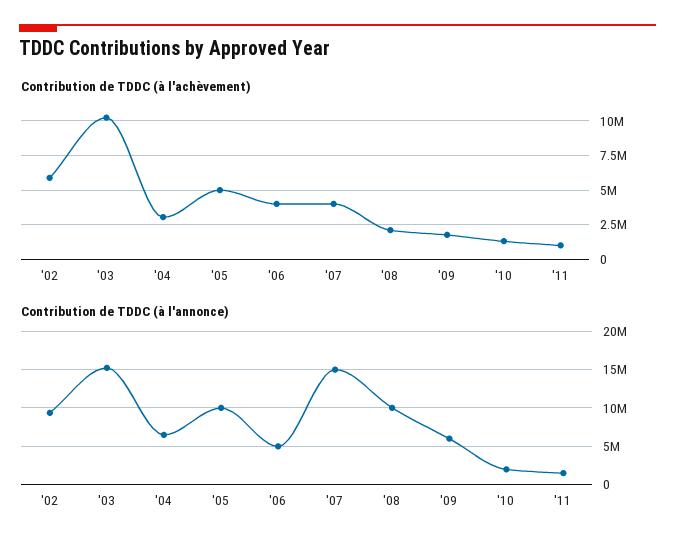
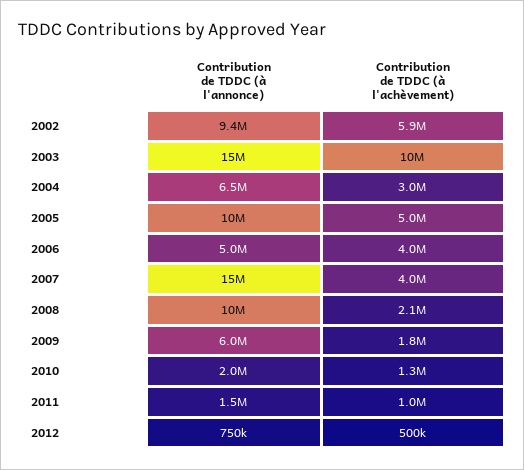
Contribution de TDDC (à l'annonce), 2012: none -> 750000
Contribution de TDDC (à l'achèvement), 2012: none -> 500000

